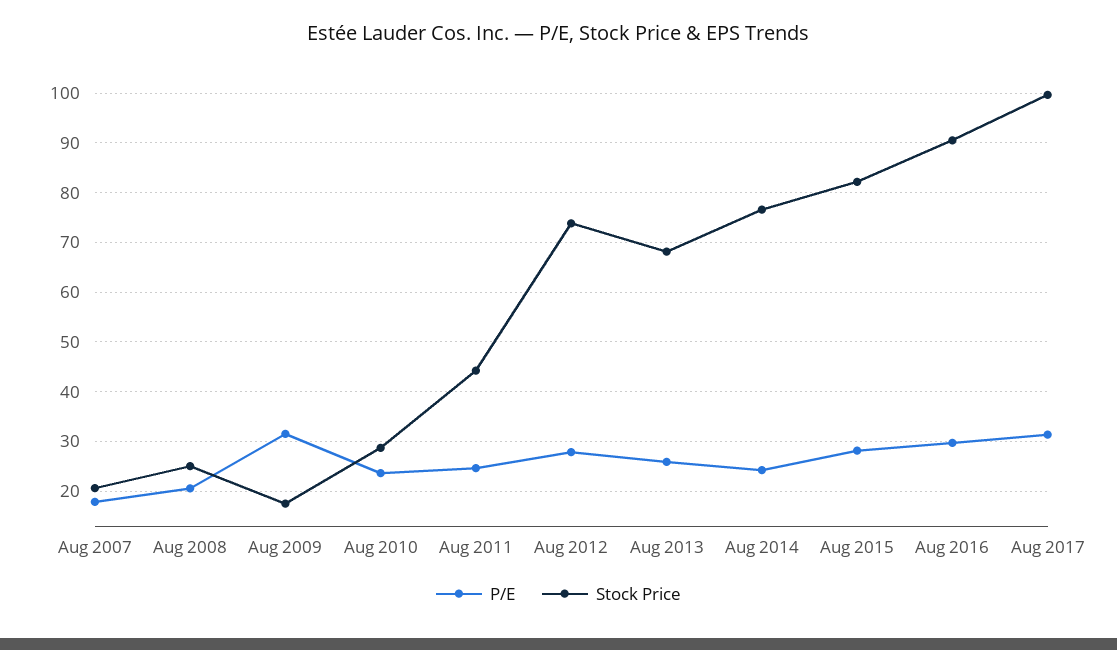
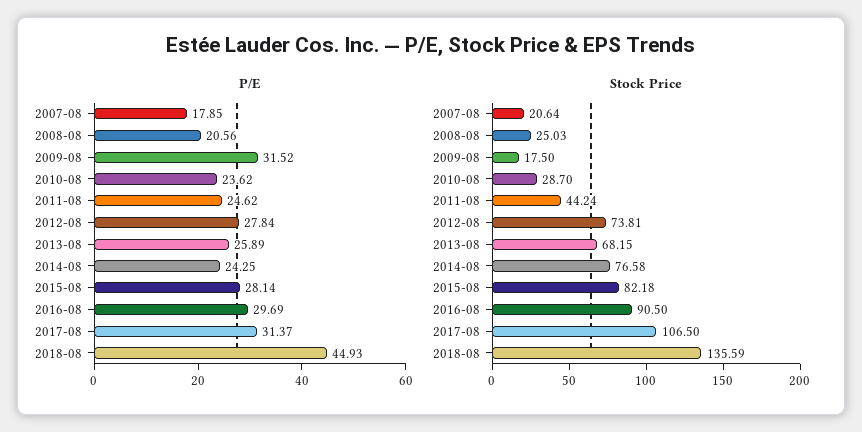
Stock Price, Aug 2017: 100 -> 106.5
P/E, 2018-08: none -> 44.93
Stock Price, 2018-08: none -> 135.59

